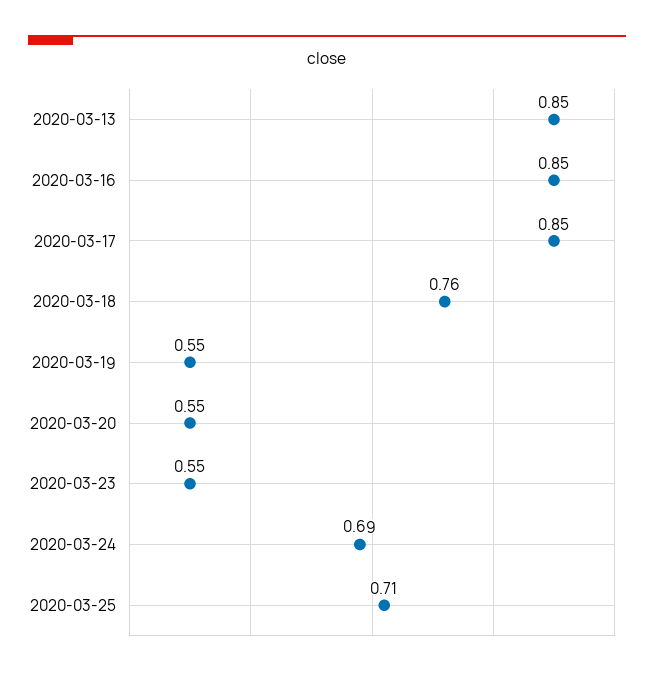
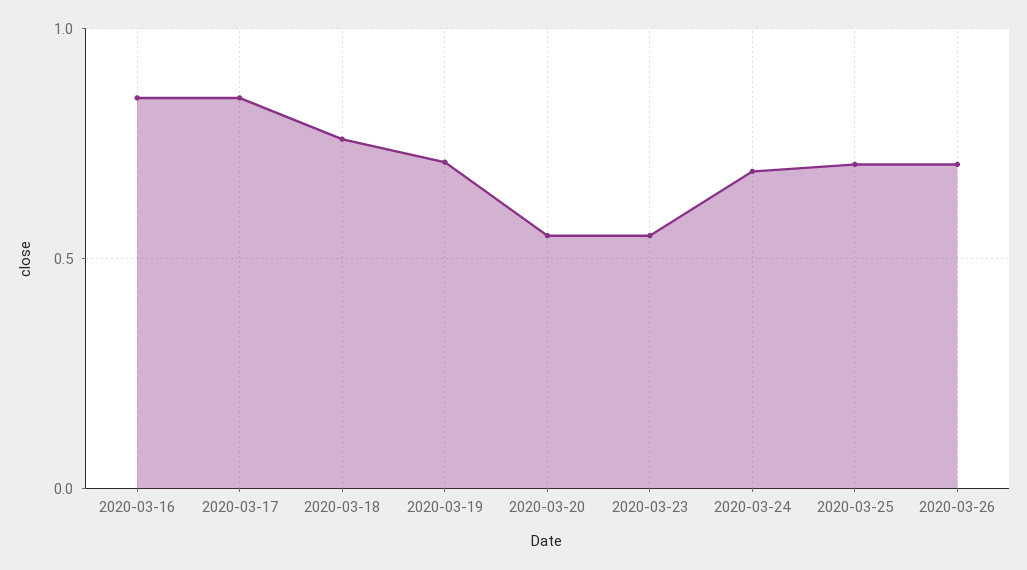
2020-03-13: 0.85 -> none
2020-03-19: 0.55 -> 0.7
2020-03-26: none -> 0.7

